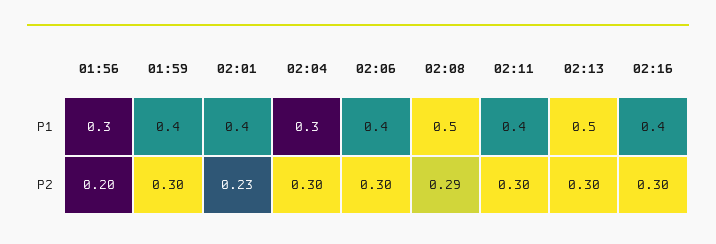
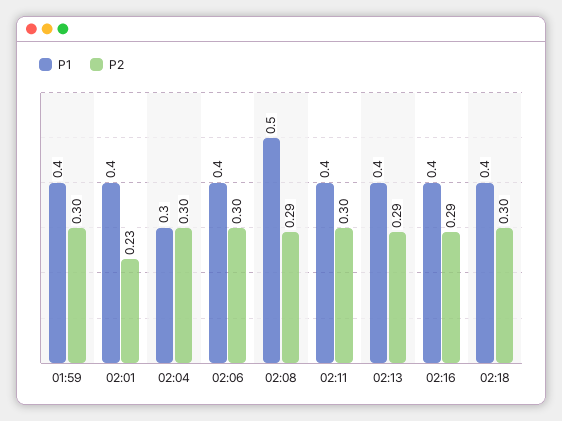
P1, 01:56: 0.3 -> none
P1, 02:13: 0.5 -> 0.4
P2, 01:56: 0.2 -> none
P2, 02:13: 0.3 -> 0.29
P2, 02:16: 0.3 -> 0.29
P1, 02:18: none -> 0.4
P2, 02:18: none -> 0.3

